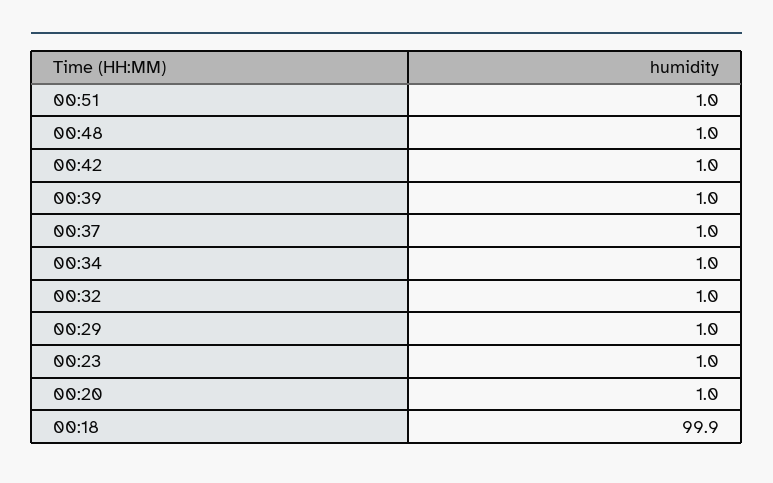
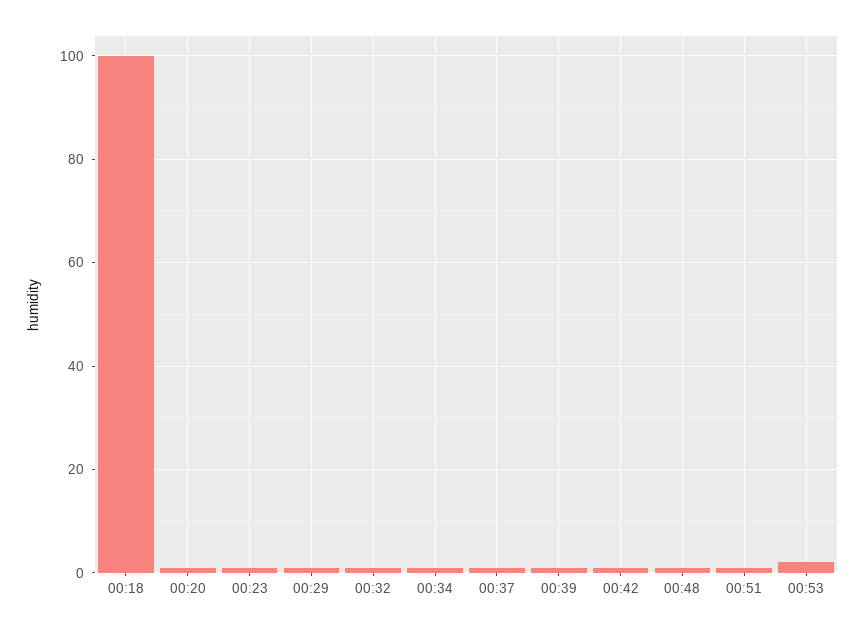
00:53: none -> 2

